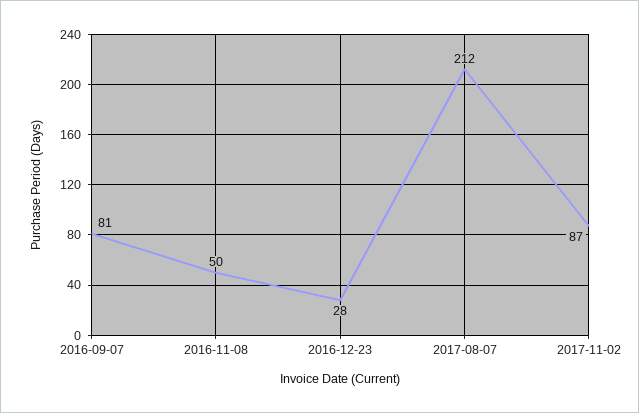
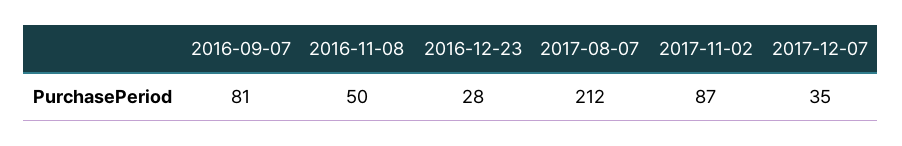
2017-12-07: none -> 35

